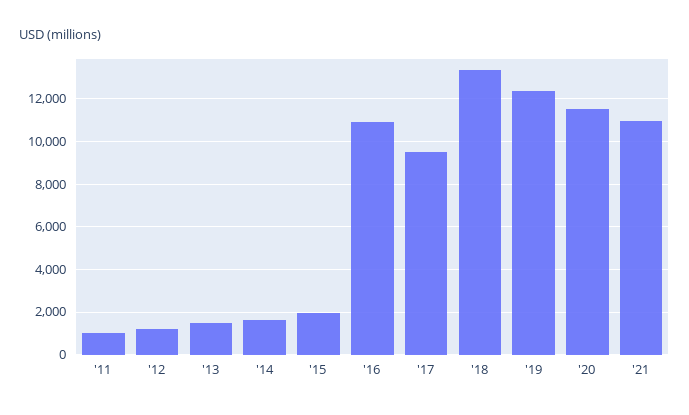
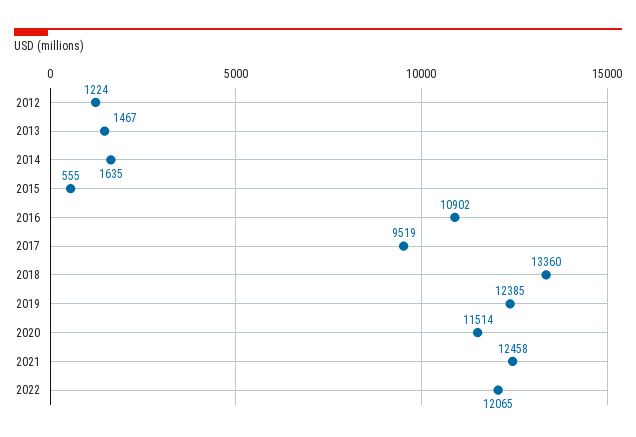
'11: 1000 -> none
'15: 2000 -> 555
'21: 11000 -> 12458
2022: none -> 12065

